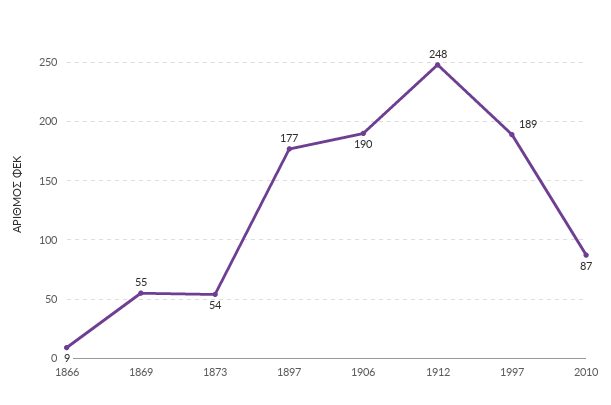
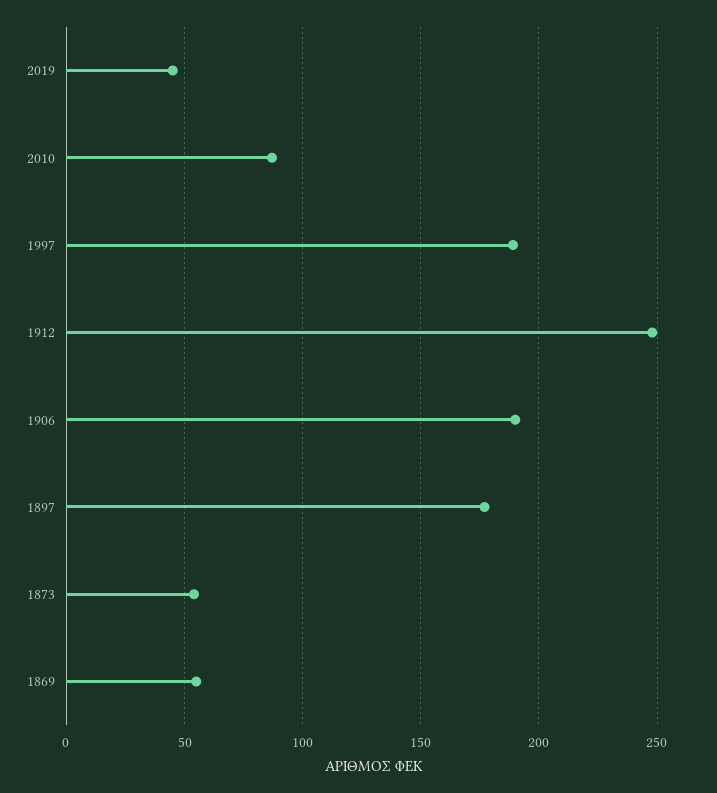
1866: 9 -> none
2019: none -> 45

